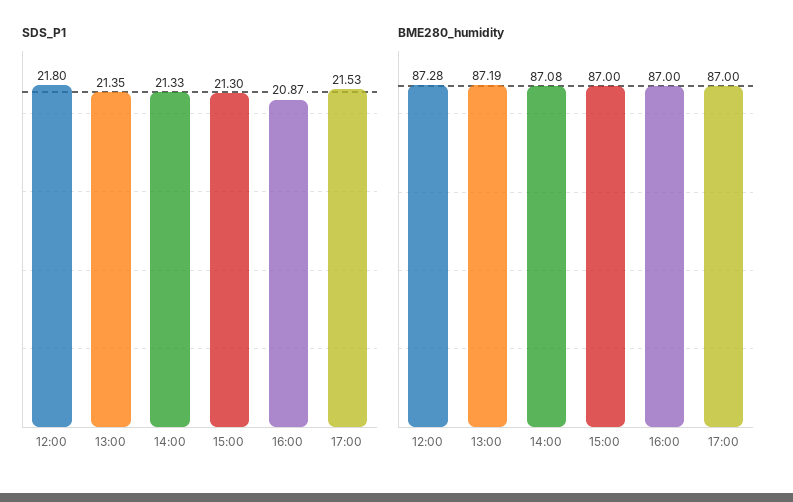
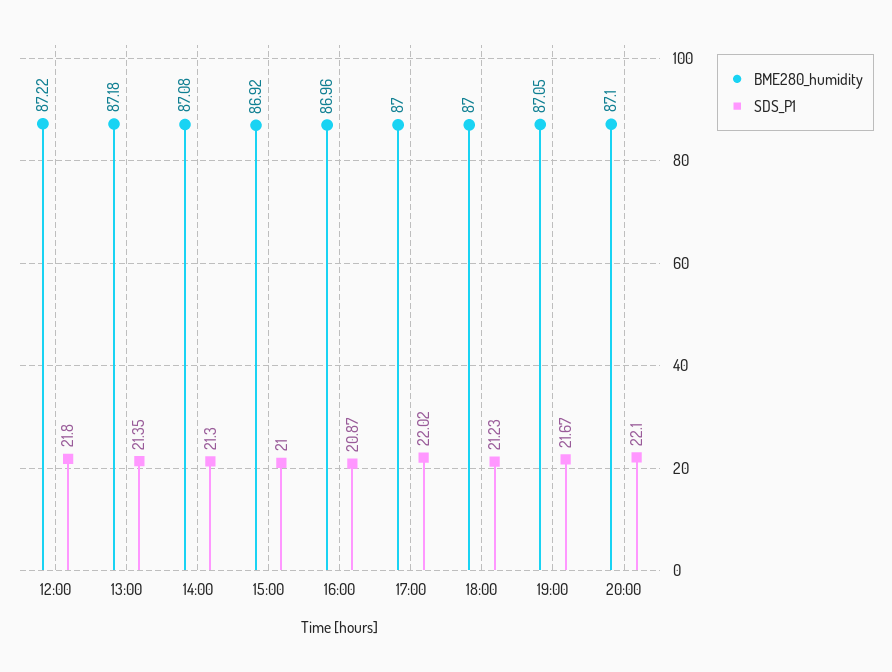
SDS_P1, 14:00: 21.33 -> 21.3
SDS_P1, 15:00: 21.3 -> 21
SDS_P1, 17:00: 21.53 -> 22.02
BME280_humidity, 12:00: 87.28 -> 87.22
BME280_humidity, 13:00: 87.19 -> 87.18
BME280_humidity, 15:00: 87 -> 86.92
BME280_humidity, 16:00: 87 -> 86.96
BME280_humidity, 18:00: none -> 87
SDS_P1, 18:00: none -> 21.23
BME280_humidity, 19:00: none -> 87.05
SDS_P1, 19:00: none -> 21.67
BME280_humidity, 20:00: none -> 87.1
SDS_P1, 20:00: none -> 22.1

